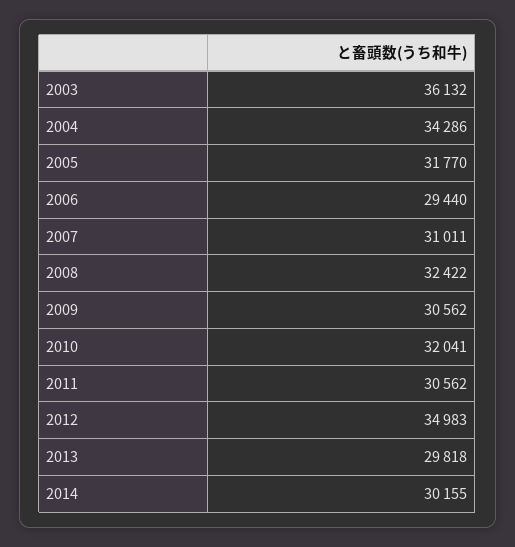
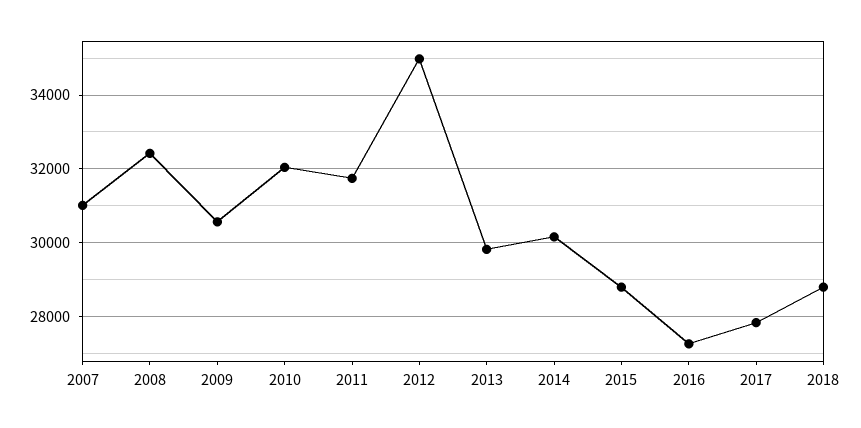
2003: 36132 -> none
2004: 34286 -> none
2005: 31770 -> none
2006: 29440 -> none
2011: 30562 -> 31800
2015: none -> 28800
2016: none -> 27200
2017: none -> 27800
2018: none -> 28800

